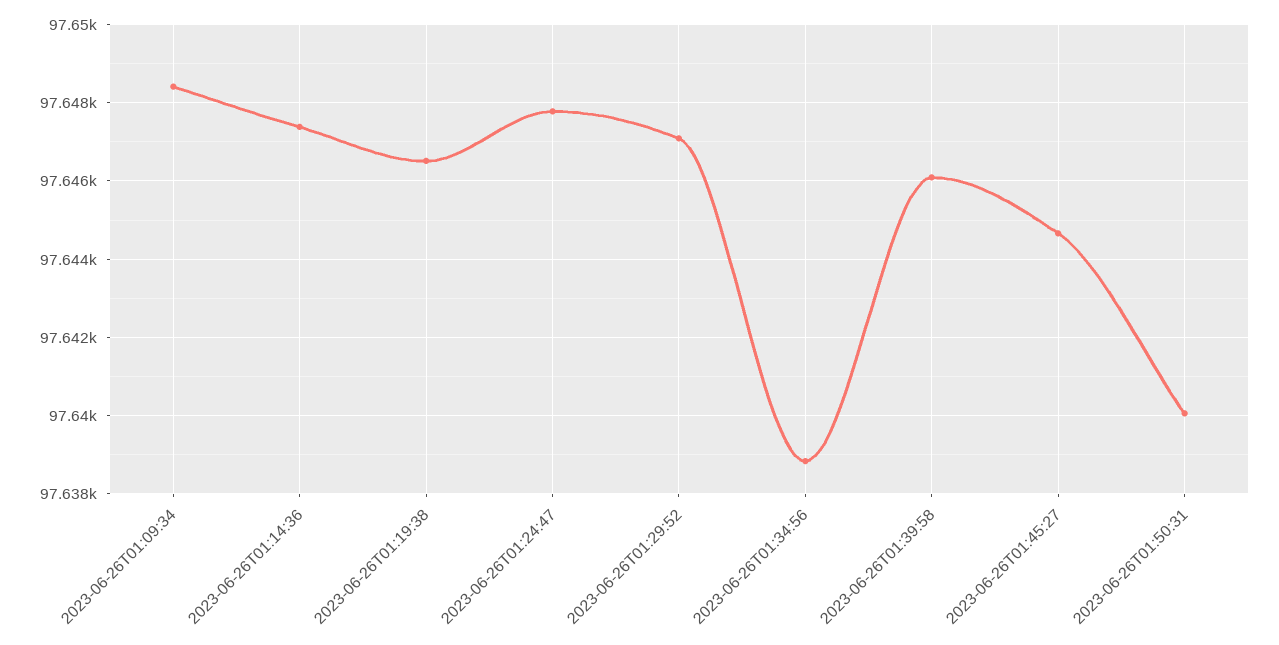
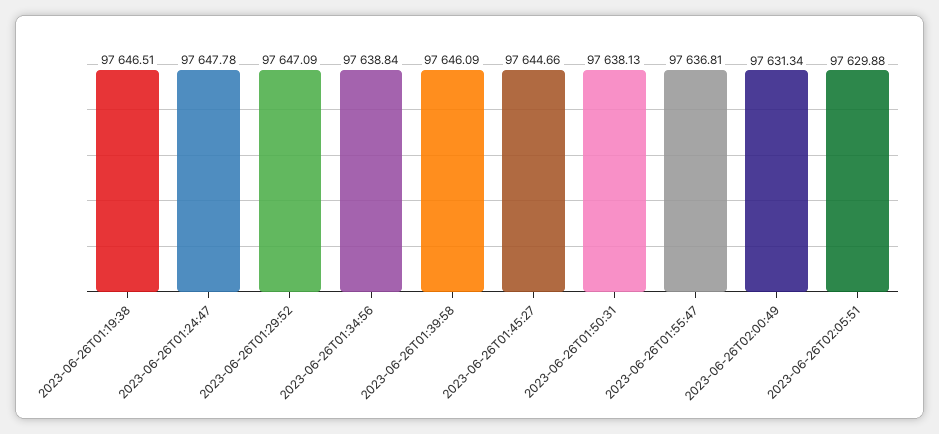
2023-06-26T01:09:34: 97648.4 -> none
2023-06-26T01:14:36: 97647.4 -> none
2023-06-26T01:50:31: 97640 -> 97638.13
2023-06-26T01:55:47: none -> 97636.81
2023-06-26T02:00:49: none -> 97631.34
2023-06-26T02:05:51: none -> 97629.88

